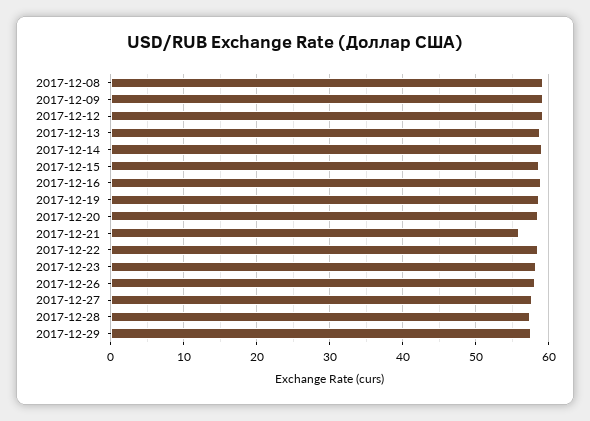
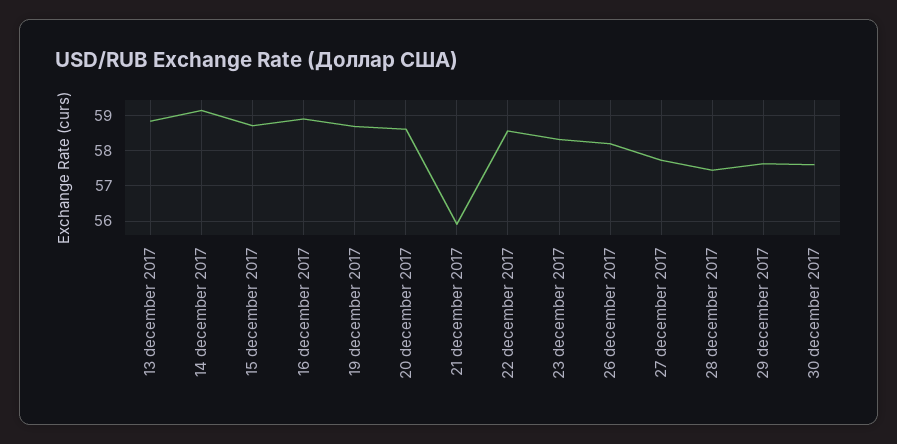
2017-12-08: 59 -> none
2017-12-09: 59 -> none
2017-12-12: 59 -> none
30 december 2017: none -> 57.6

